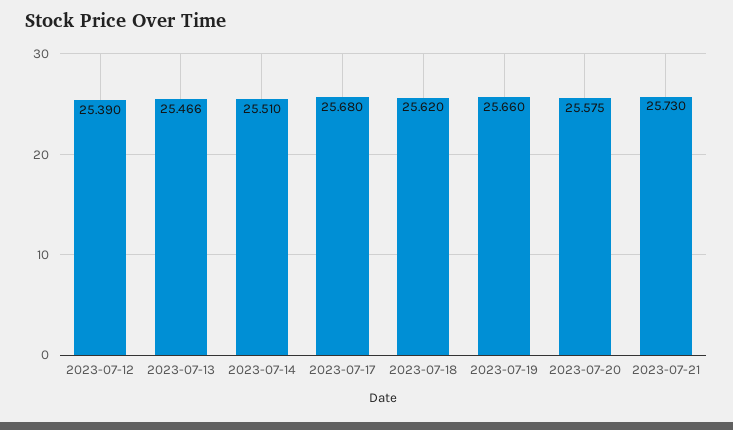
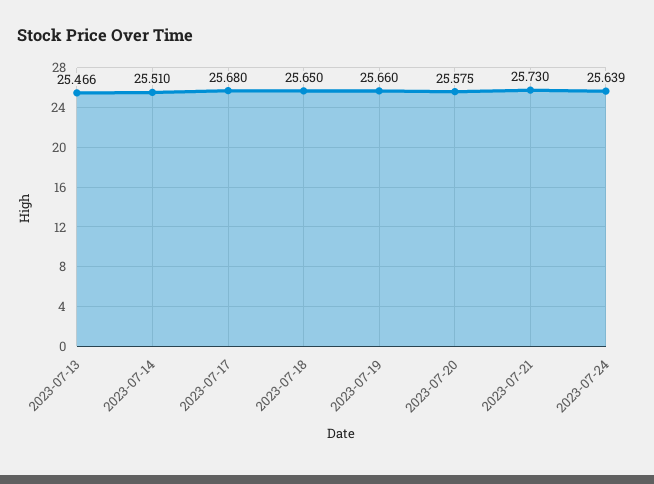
2023-07-12: 25.39 -> none
2023-07-18: 25.62 -> 25.65
2023-07-24: none -> 25.639

